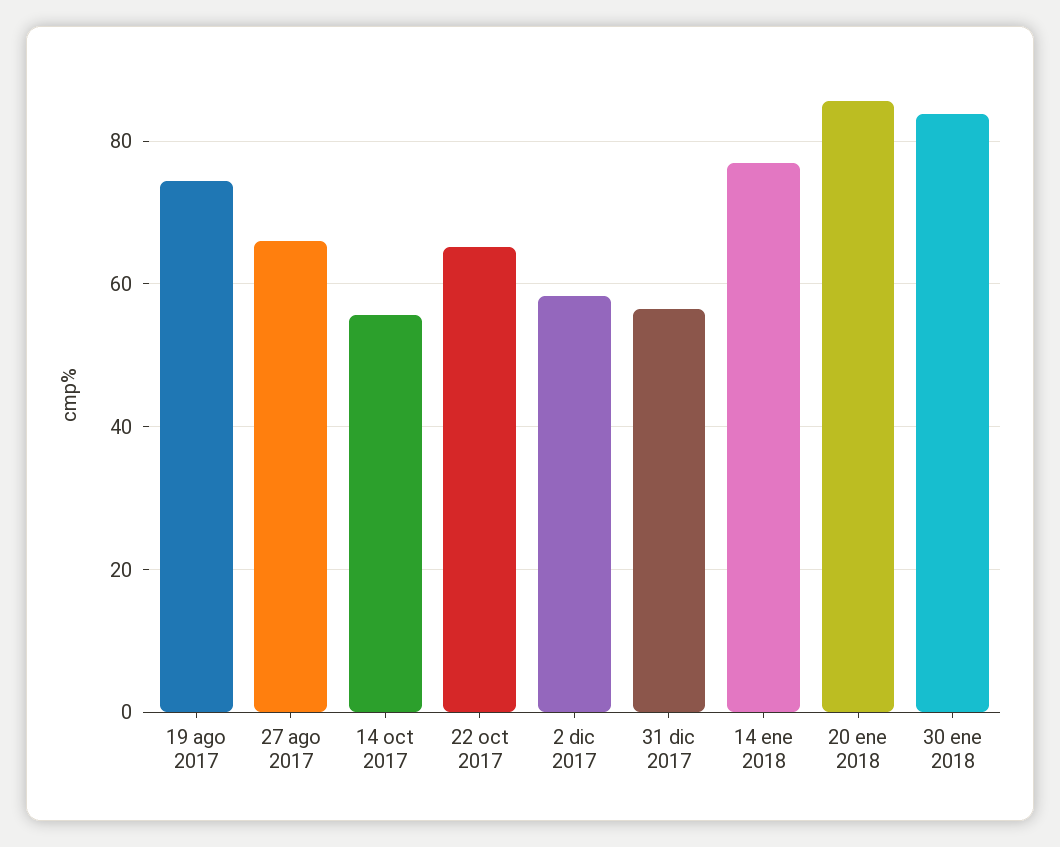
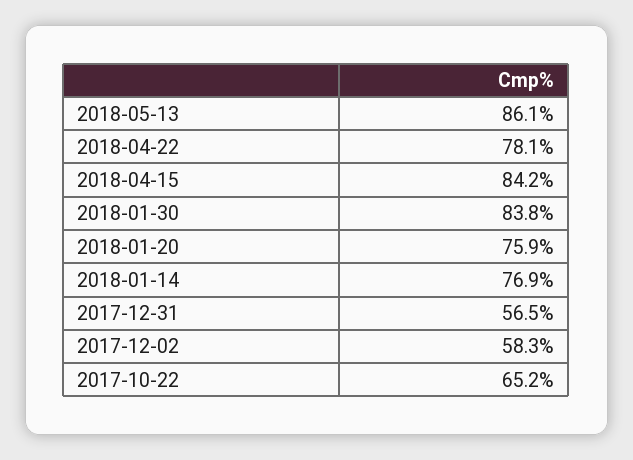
19 ago 2017: 74 -> none
27 ago 2017: 66 -> none
14 oct 2017: 56 -> none
20 ene 2018: 86 -> 75.9
2018-05-13: none -> 86.1
2018-04-22: none -> 78.1
2018-04-15: none -> 84.2

